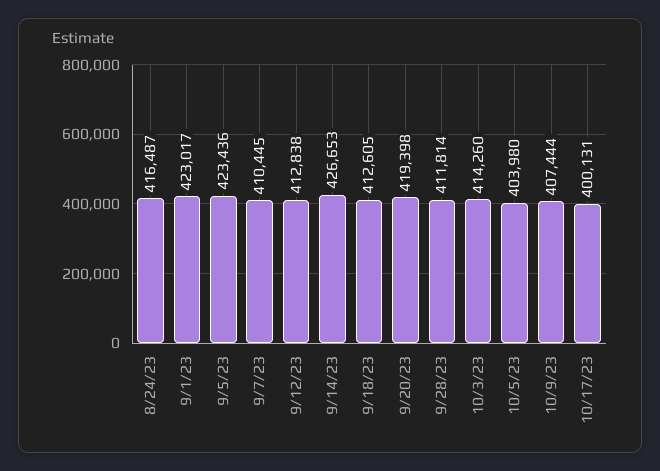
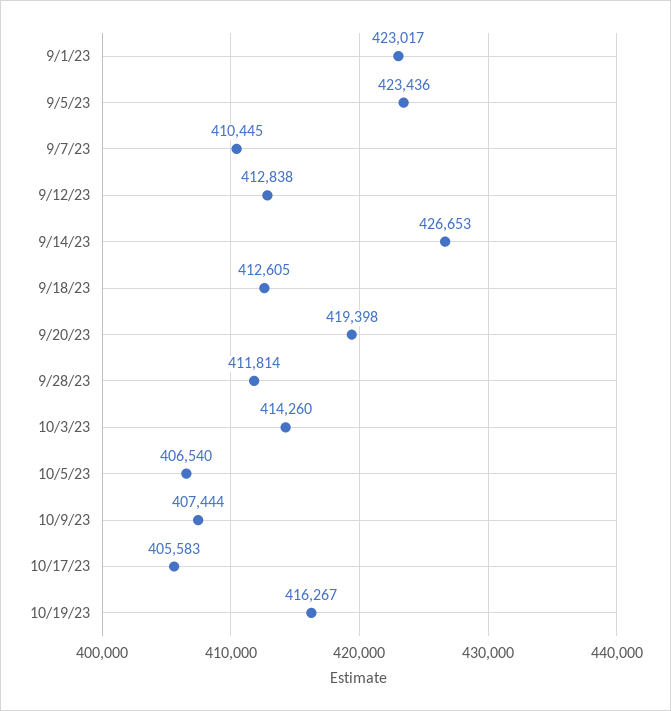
8/24/23: 416487 -> none
10/5/23: 403980 -> 406540
10/17/23: 400131 -> 405583
10/19/23: none -> 416267

